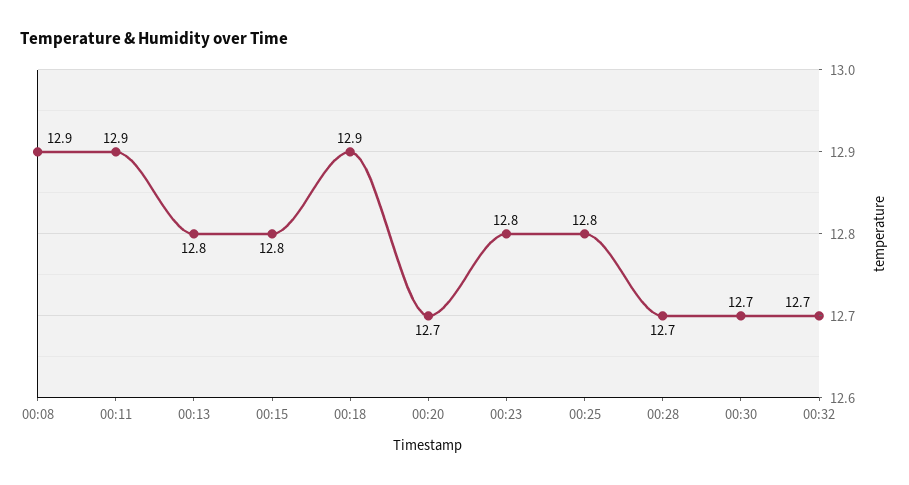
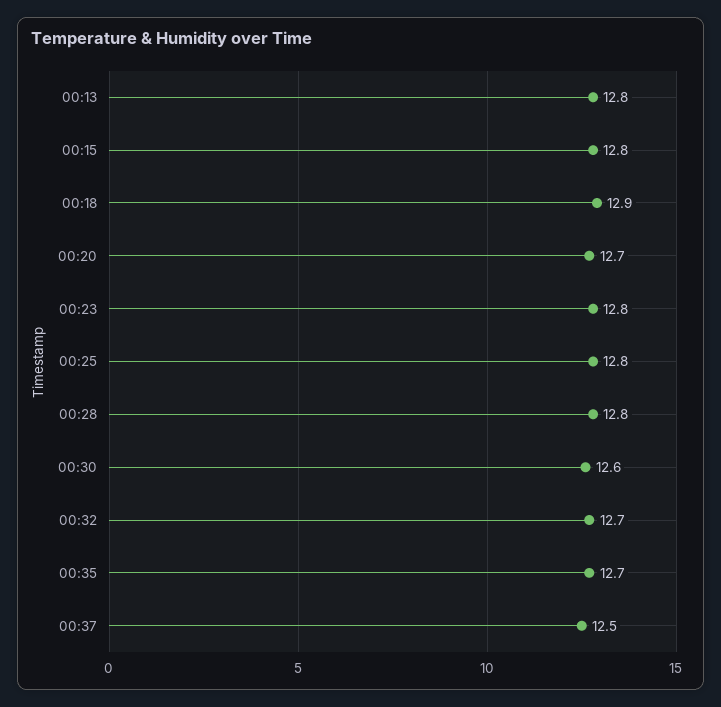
00:08: 12.9 -> none
00:11: 12.9 -> none
00:28: 12.7 -> 12.8
00:30: 12.7 -> 12.6
00:35: none -> 12.7
00:37: none -> 12.5

